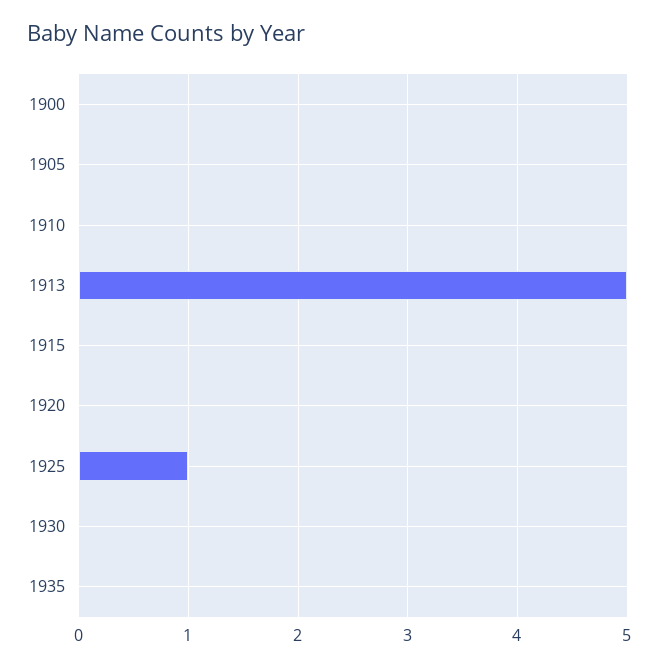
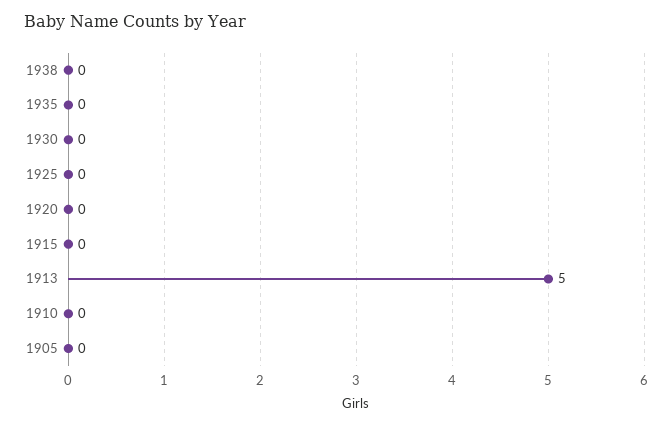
1900: 0 -> none
1925: 1 -> 0
1938: none -> 0

